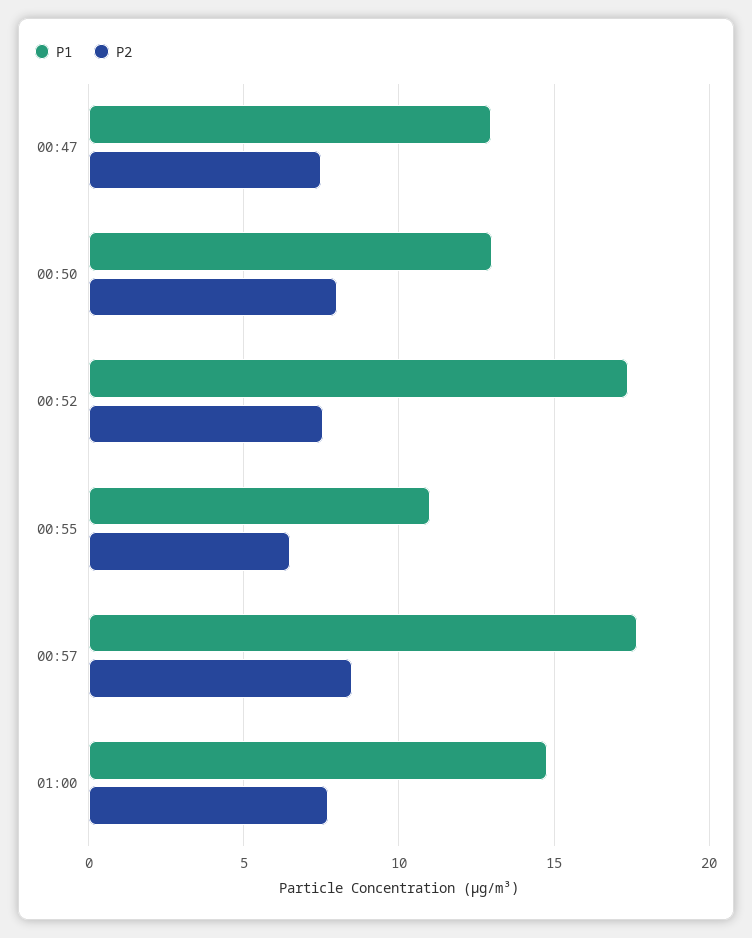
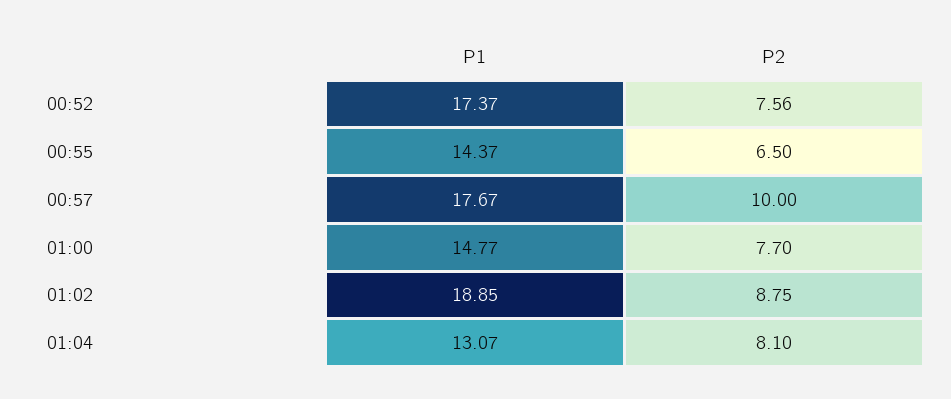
P1, 00:47: 13 -> none
P2, 00:47: 7.5 -> none
P1, 00:50: 13 -> none
P2, 00:50: 8 -> none
P1, 00:55: 11 -> 14.37
P2, 00:57: 8.5 -> 10
P1, 01:02: none -> 18.85
P2, 01:02: none -> 8.75
P1, 01:04: none -> 13.07
P2, 01:04: none -> 8.1

